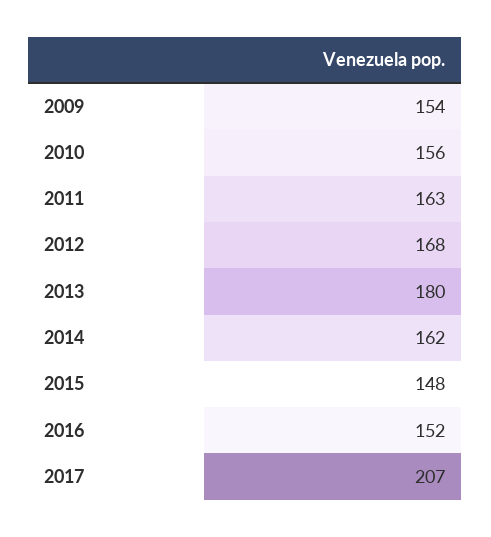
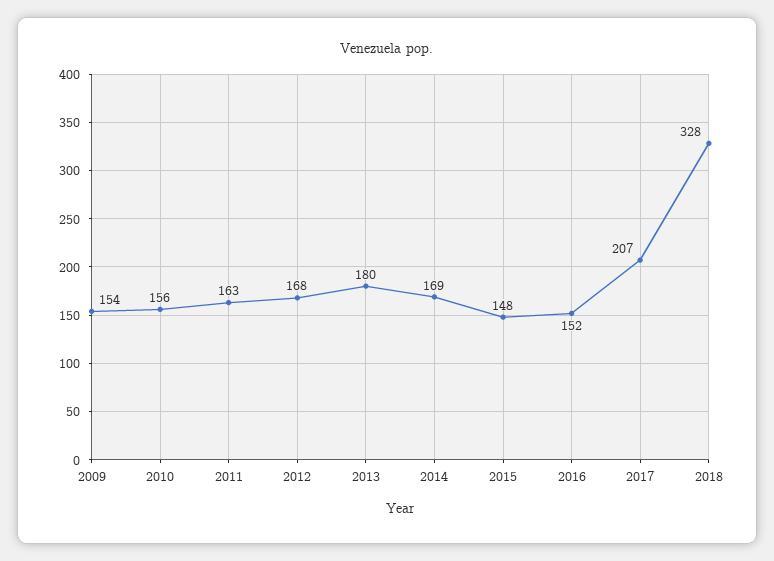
2014: 162 -> 169
2018: none -> 328

